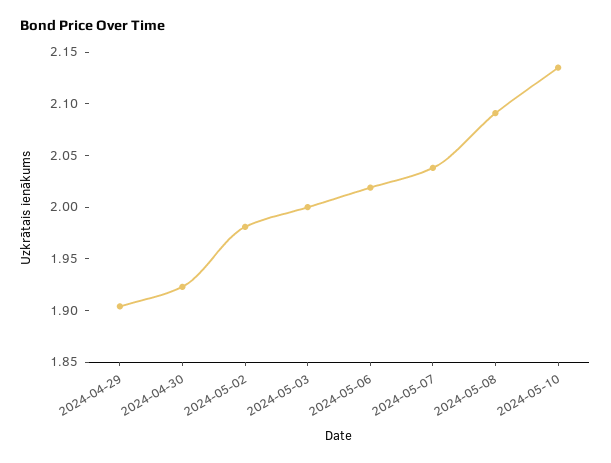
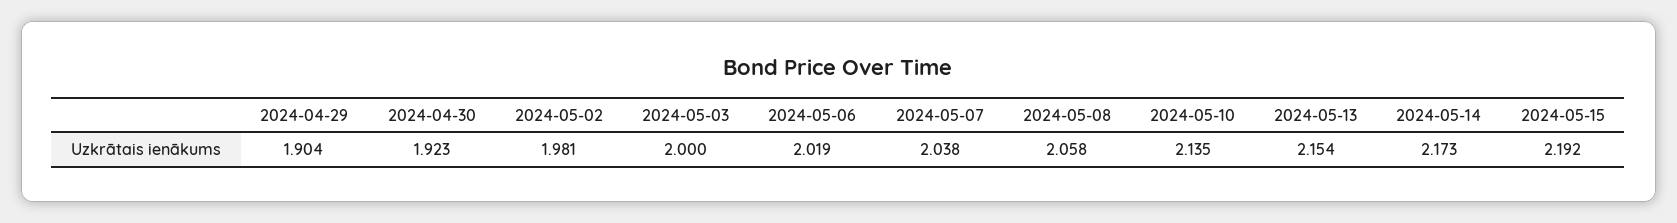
2024-05-08: 2.09 -> 2.058
2024-05-13: none -> 2.154
2024-05-14: none -> 2.173
2024-05-15: none -> 2.192

